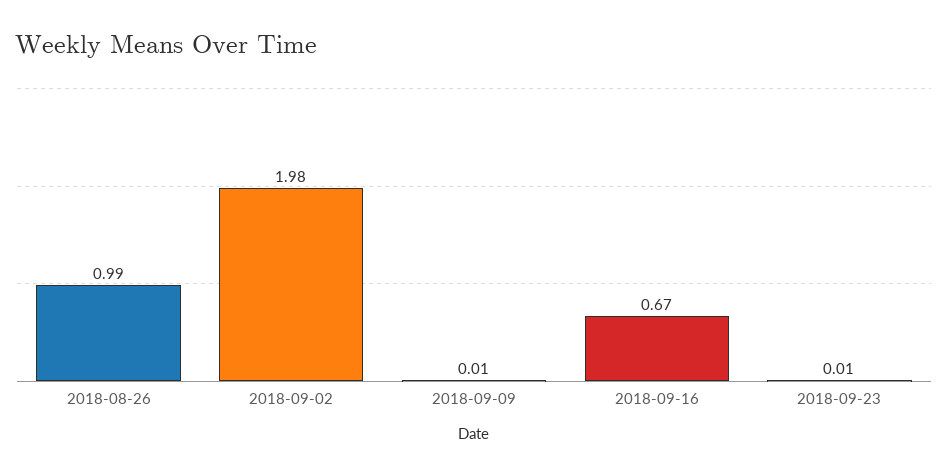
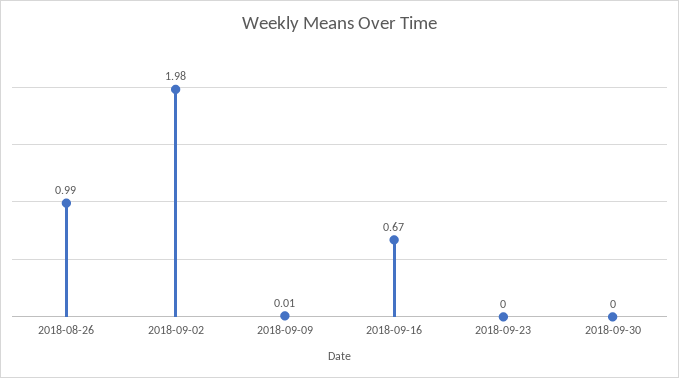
2018-09-23: 0.01 -> 0
2018-09-30: none -> 0

